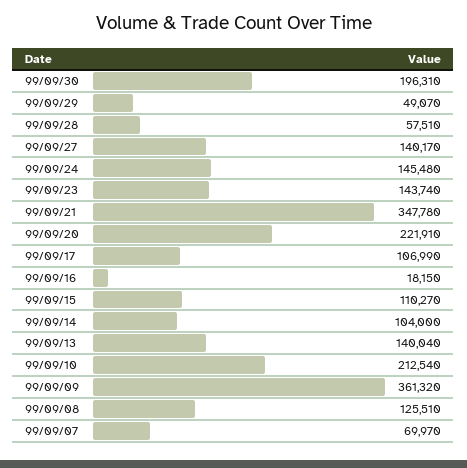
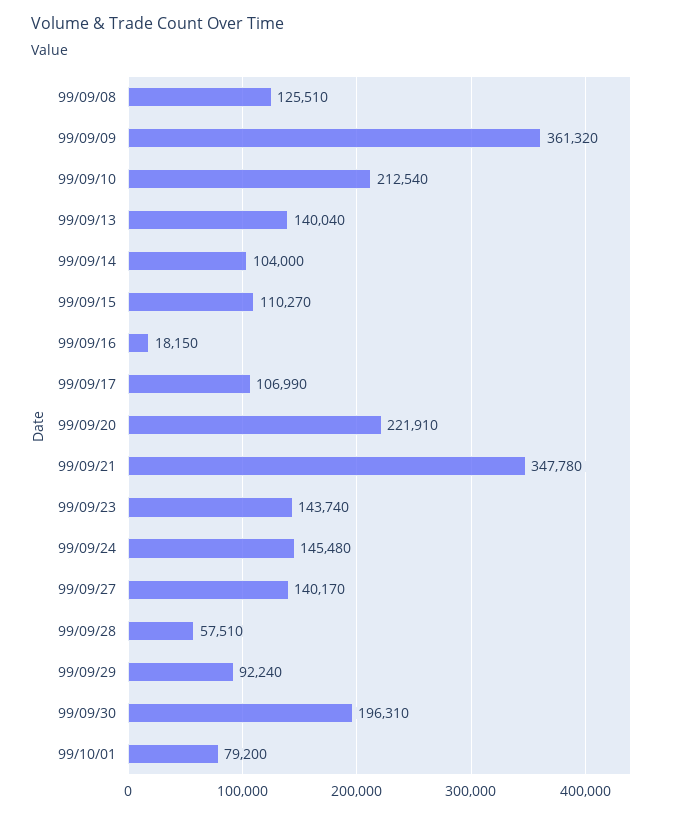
99/09/29: 49070 -> 92240
99/09/07: 69970 -> none
99/10/01: none -> 79200

